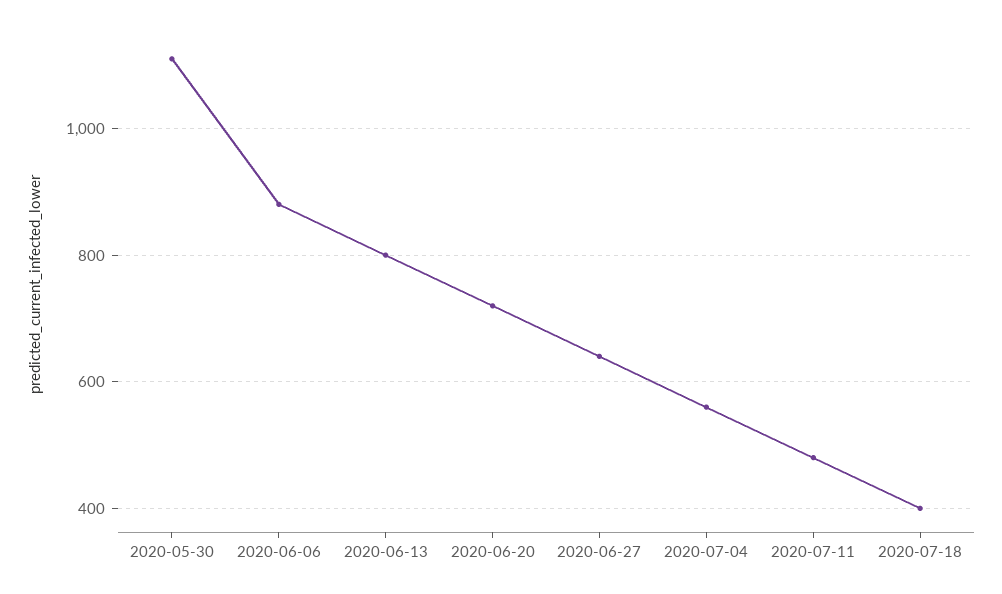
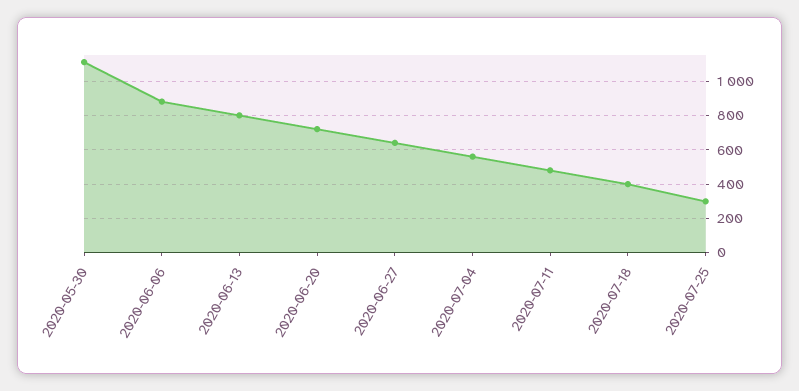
2020-07-25: none -> 300

